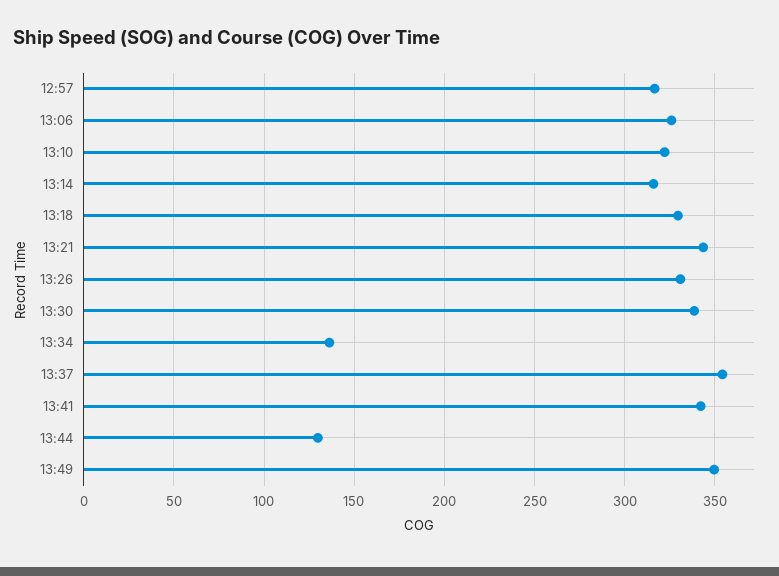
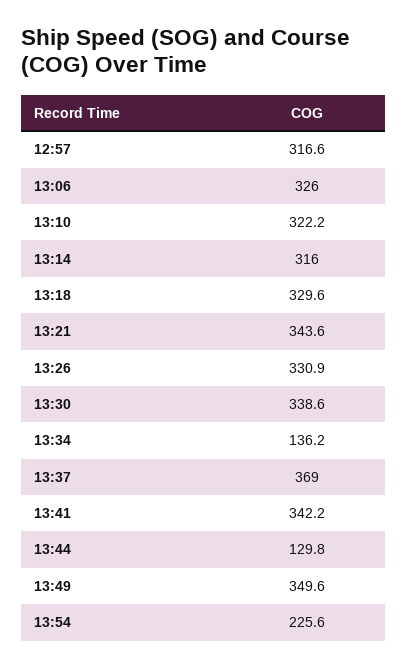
13:37: 355 -> 369
13:54: none -> 225.6

